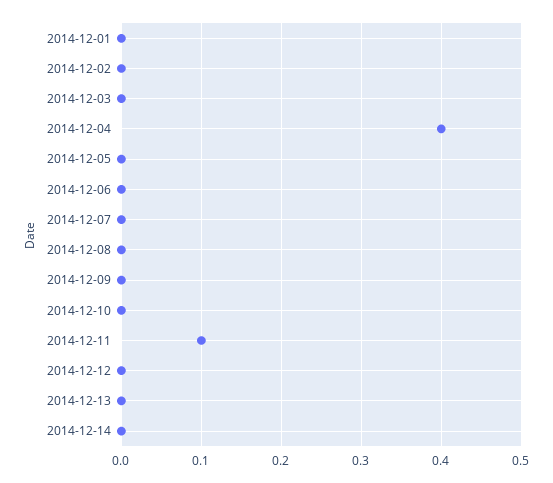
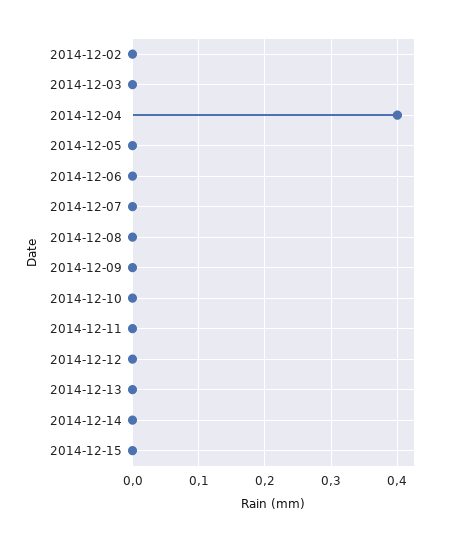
2014-12-01: 0 -> none
2014-12-11: 0.1 -> 0
2014-12-15: none -> 0

